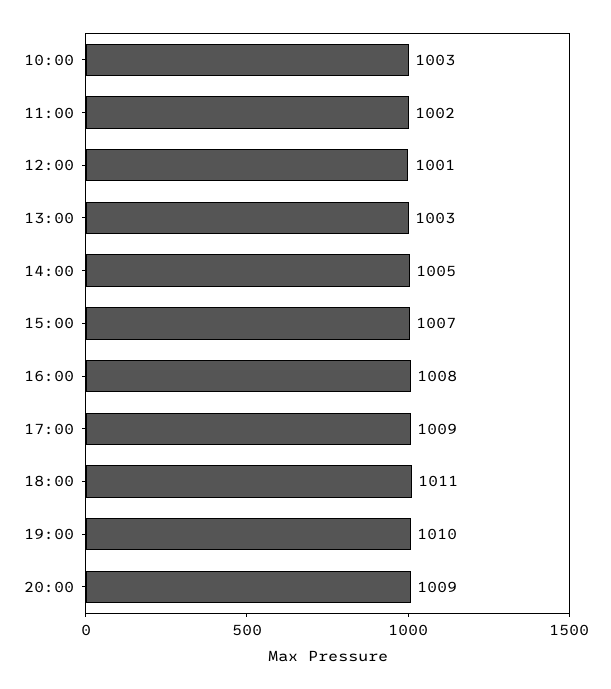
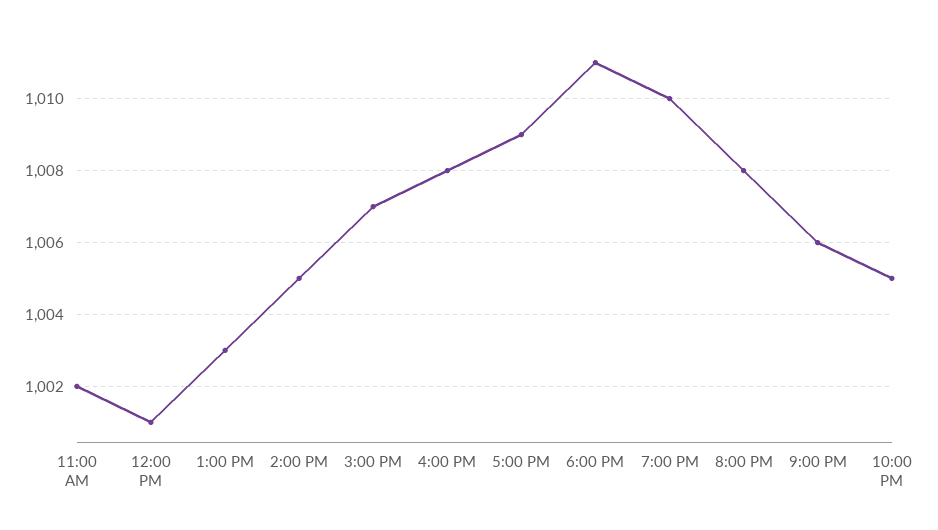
10:00: 1003 -> none
20:00: 1009 -> 1008
9:00 PM: none -> 1006
10:00 PM: none -> 1005

